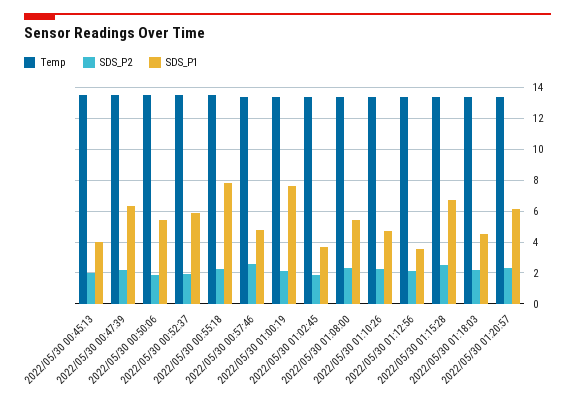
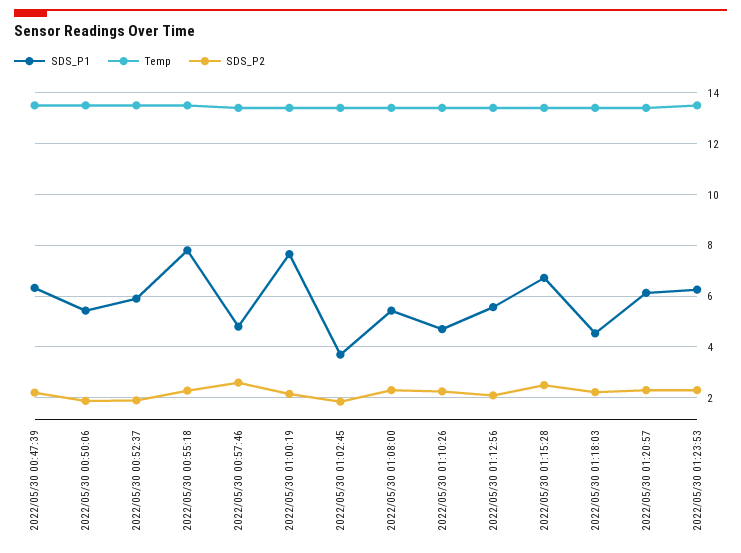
Temp, 2022/05/30 00:45:13: 13.5 -> none
SDS_P2, 2022/05/30 00:45:13: 2 -> none
SDS_P1, 2022/05/30 00:45:13: 4 -> none
SDS_P1, 2022/05/30 01:12:56: 3.5 -> 5.5
SDS_P1, 2022/05/30 01:23:53: none -> 6.25
Temp, 2022/05/30 01:23:53: none -> 13.5
SDS_P2, 2022/05/30 01:23:53: none -> 2.25

